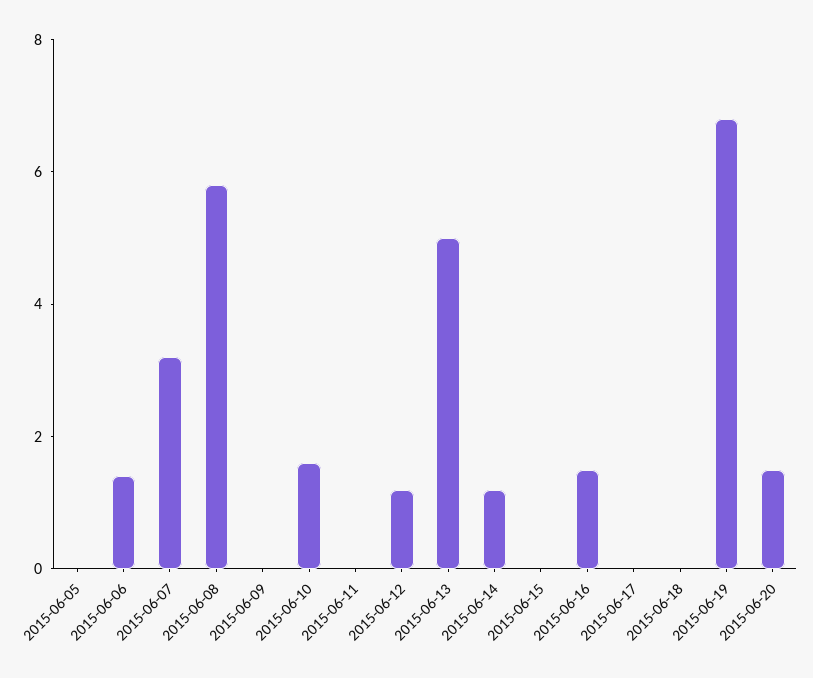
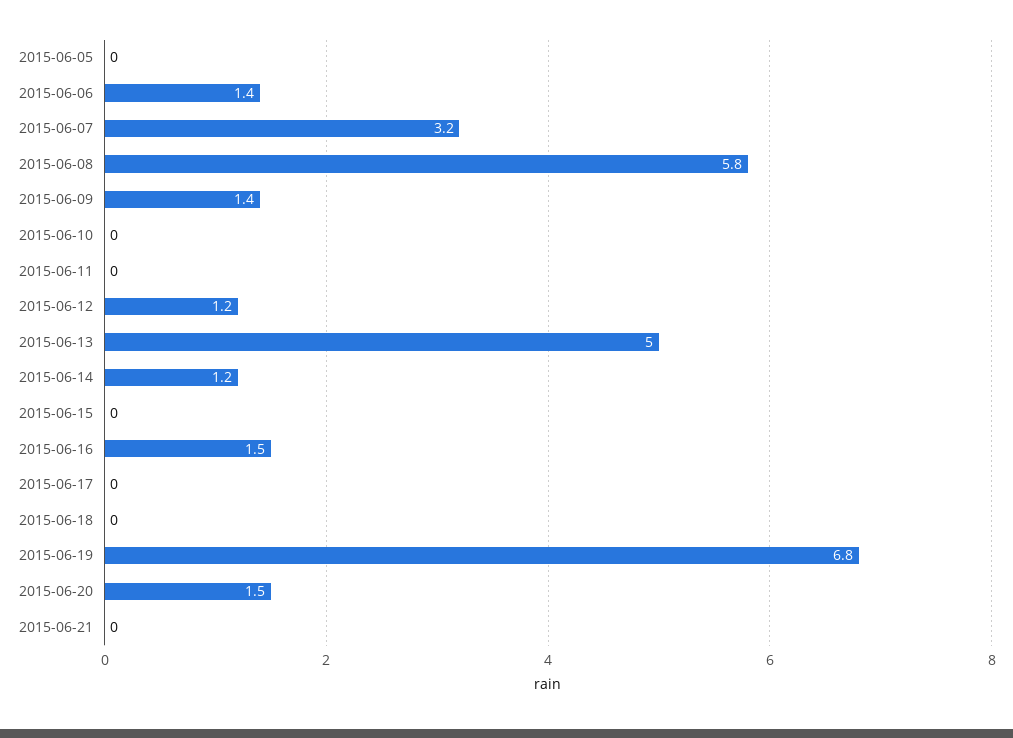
2015-06-09: 0 -> 1.4
2015-06-10: 1.5 -> 0
2015-06-21: none -> 0

